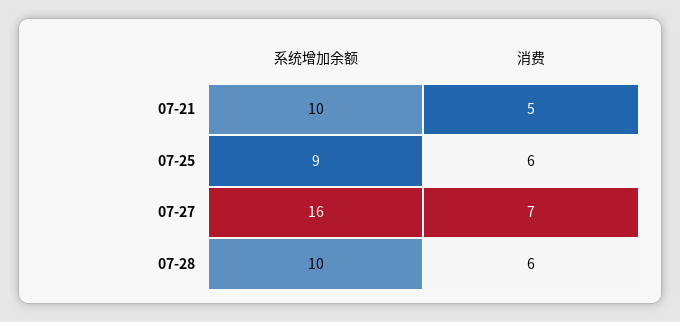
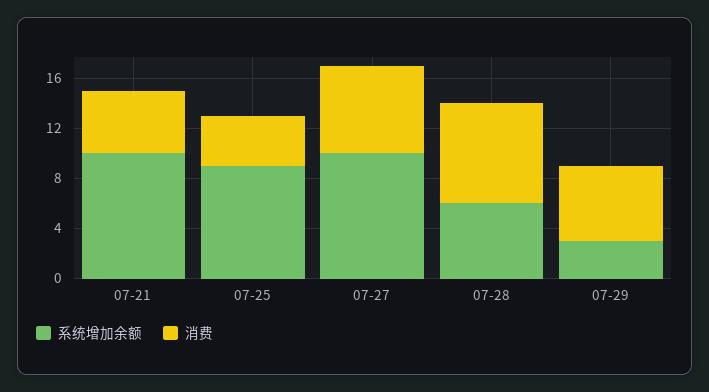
消费, 07-25: 6 -> 4
系统增加余额, 07-27: 16 -> 10
系统增加余额, 07-28: 10 -> 6
消费, 07-28: 6 -> 8
系统增加余额, 07-29: none -> 3
消费, 07-29: none -> 6

